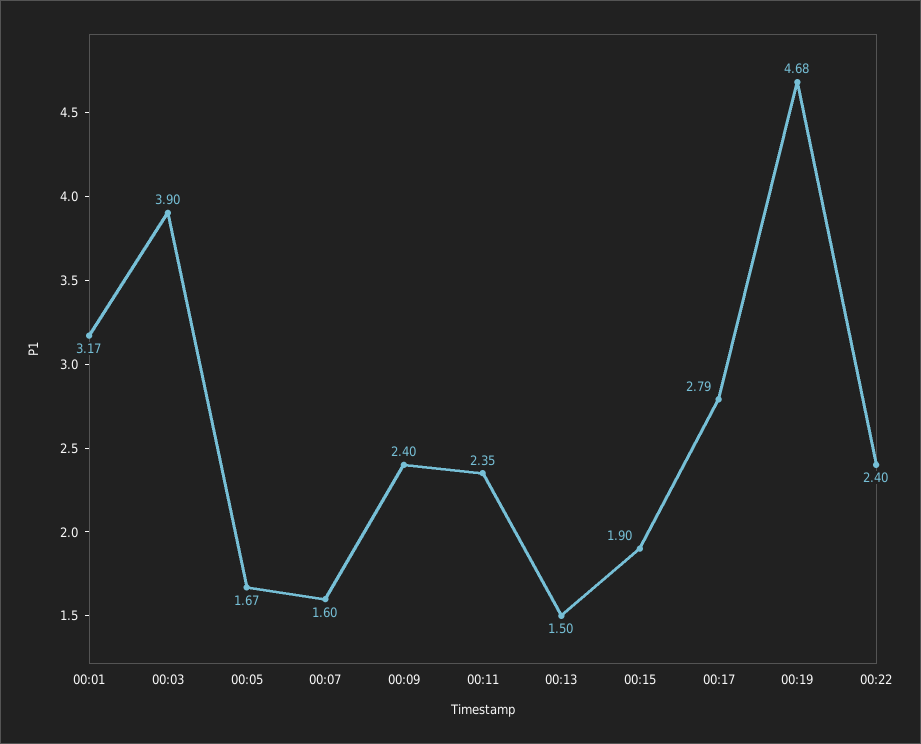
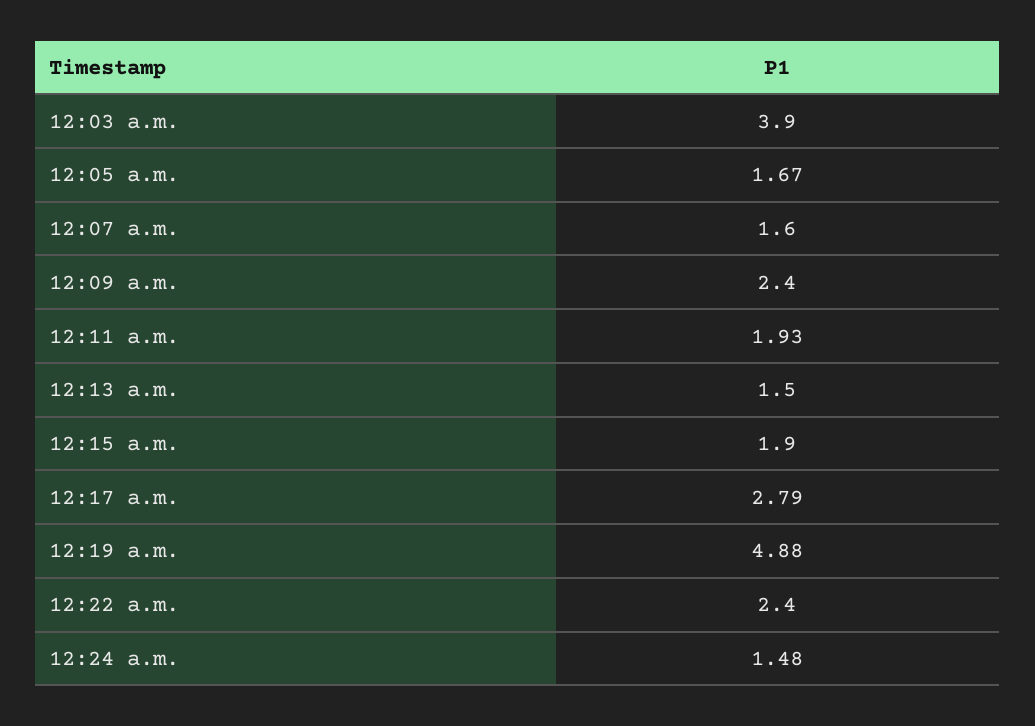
00:01: 3.17 -> none
00:11: 2.35 -> 1.93
00:19: 4.68 -> 4.88
12:24 a.m.: none -> 1.48

